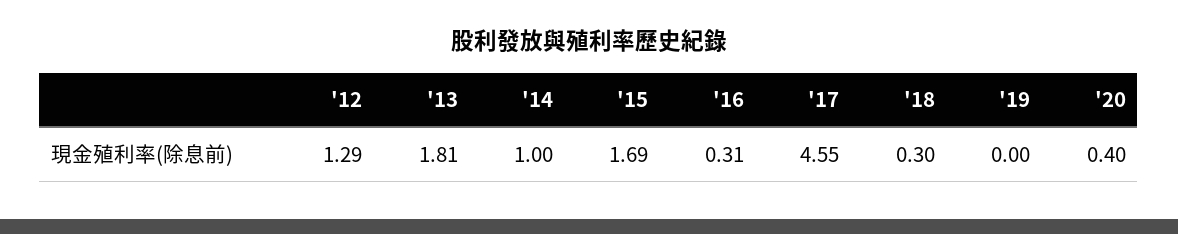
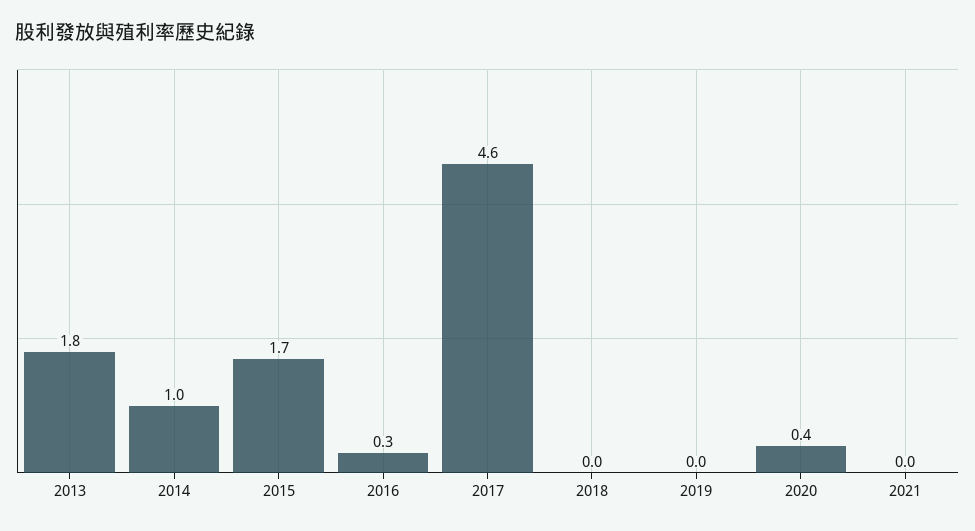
'12: 1.29 -> none
'18: 0.3 -> 0
2021: none -> 0

